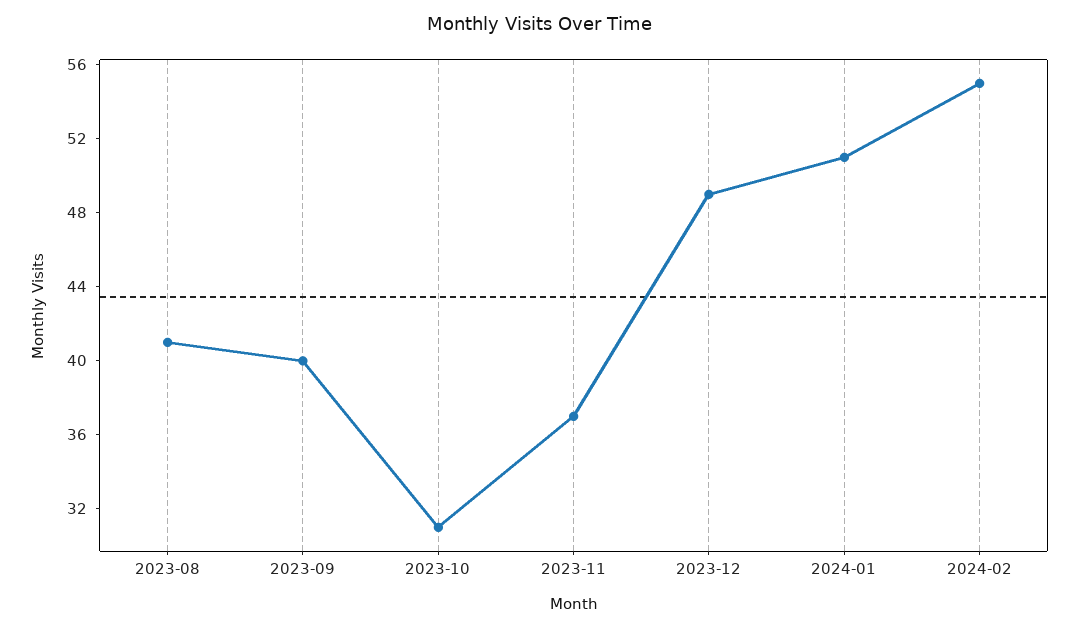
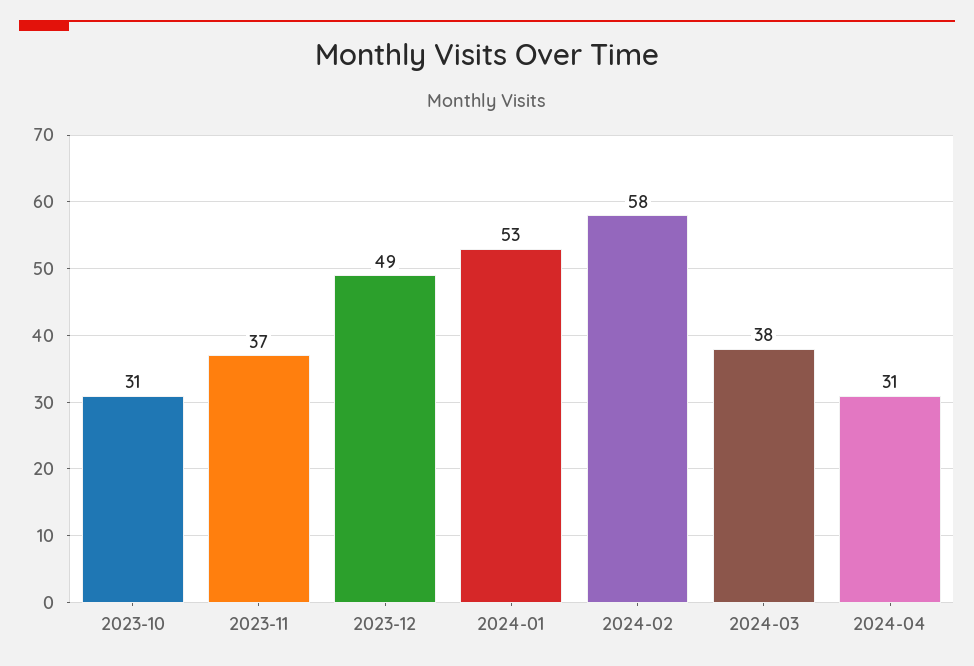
2023-08: 41 -> none
2023-09: 40 -> none
2024-01: 51 -> 53
2024-02: 55 -> 58
2024-03: none -> 38
2024-04: none -> 31

